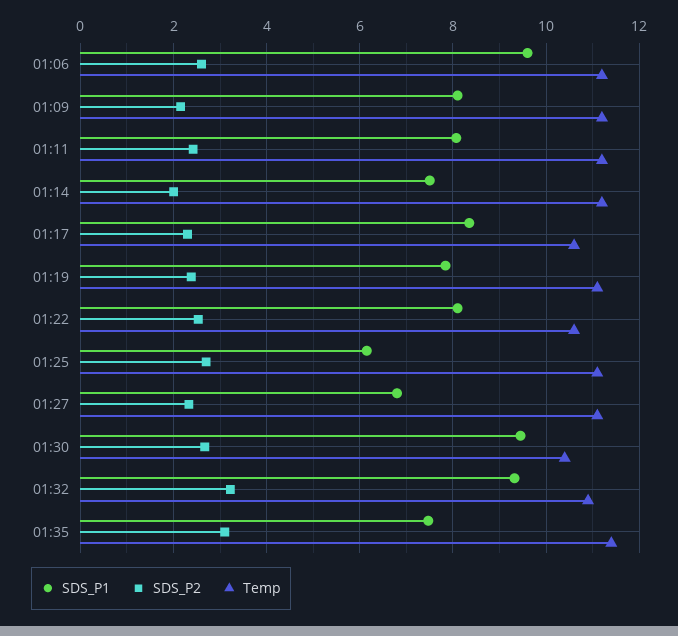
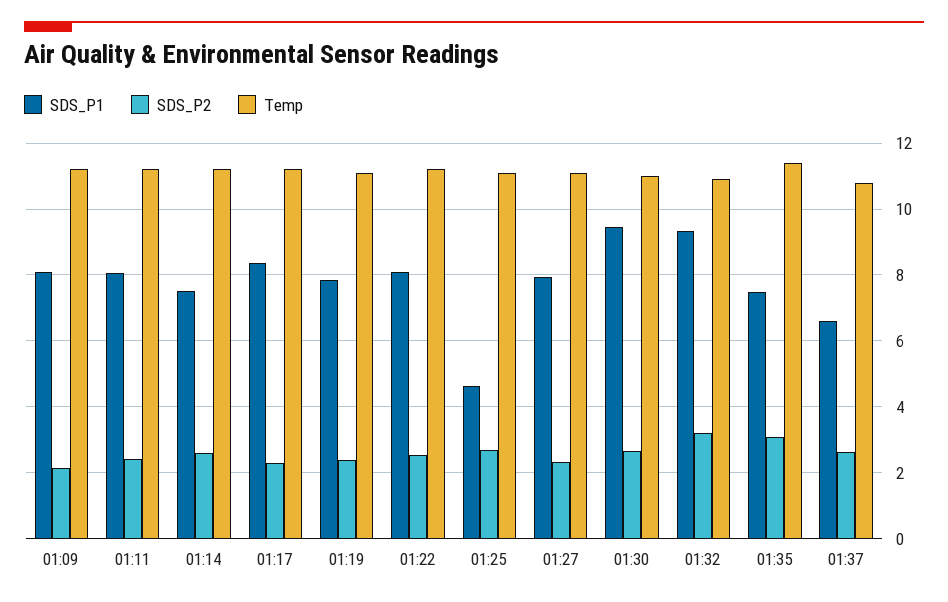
SDS_P1, 01:06: 9.6 -> none
SDS_P2, 01:06: 2.6 -> none
Temp, 01:06: 11.2 -> none
SDS_P2, 01:14: 2 -> 2.6
Temp, 01:17: 10.6 -> 11.2
Temp, 01:22: 10.6 -> 11.2
SDS_P1, 01:25: 6.2 -> 4.6
SDS_P1, 01:27: 6.8 -> 8
Temp, 01:30: 10.4 -> 11
SDS_P1, 01:37: none -> 6.6
SDS_P2, 01:37: none -> 2.6
Temp, 01:37: none -> 10.8

